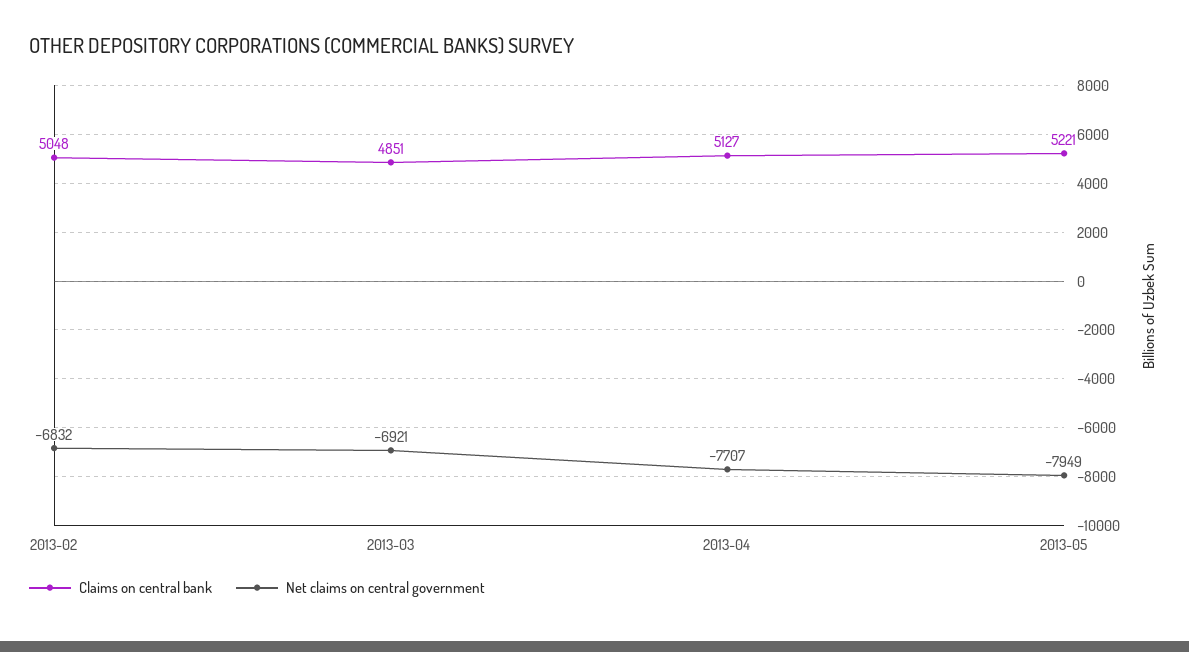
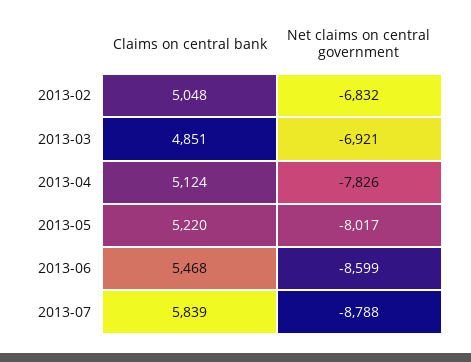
Claims on central bank, 2013-04: 5127 -> 5124
Net claims on central government, 2013-04: -7707 -> -7826
Claims on central bank, 2013-05: 5221 -> 5220
Net claims on central government, 2013-05: -7949 -> -8017
Claims on central bank, 2013-06: none -> 5468
Net claims on central government, 2013-06: none -> -8599
Claims on central bank, 2013-07: none -> 5839
Net claims on central government, 2013-07: none -> -8788

